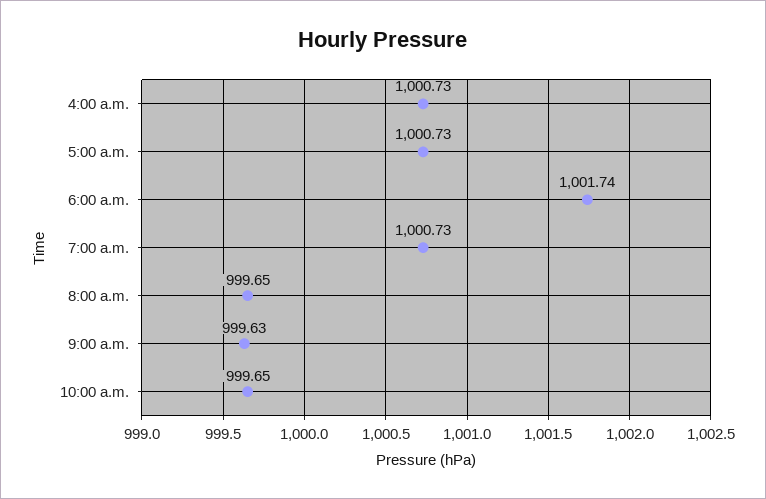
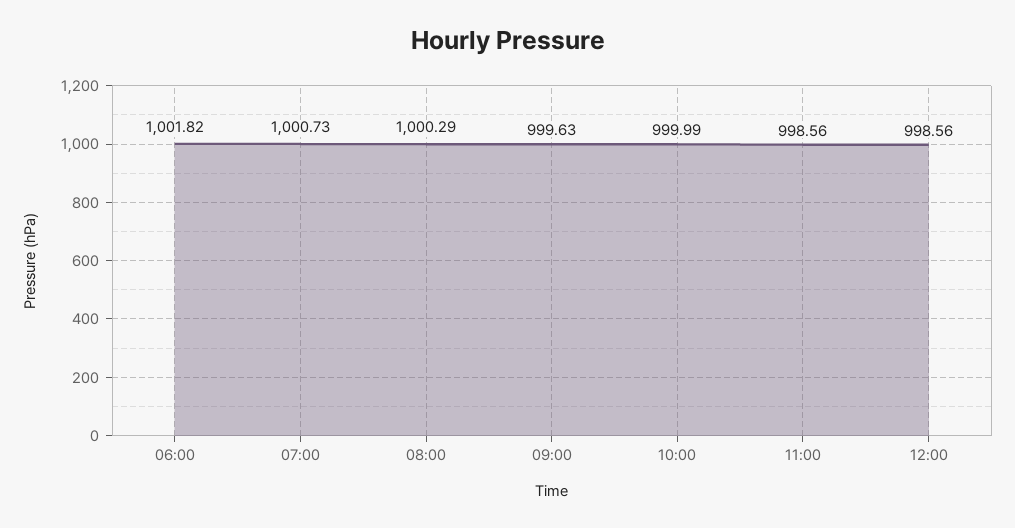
4:00 a.m.: 1000.73 -> none
5:00 a.m.: 1000.73 -> none
6:00 a.m.: 1001.74 -> 1001.82
8:00 a.m.: 999.65 -> 1000.29
10:00 a.m.: 999.65 -> 999.99
11:00: none -> 998.56
12:00: none -> 998.56

